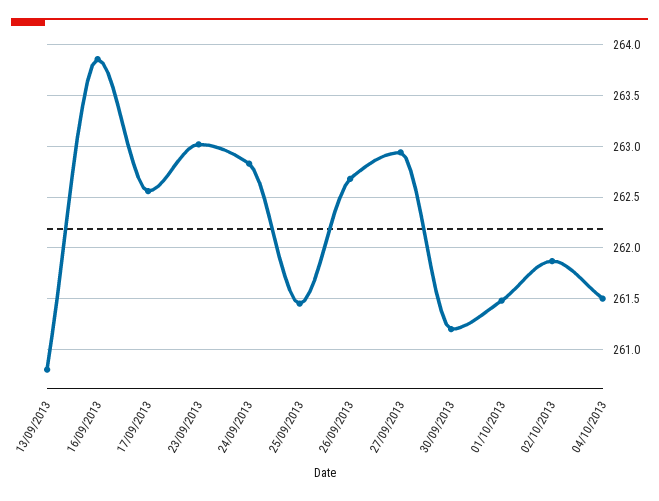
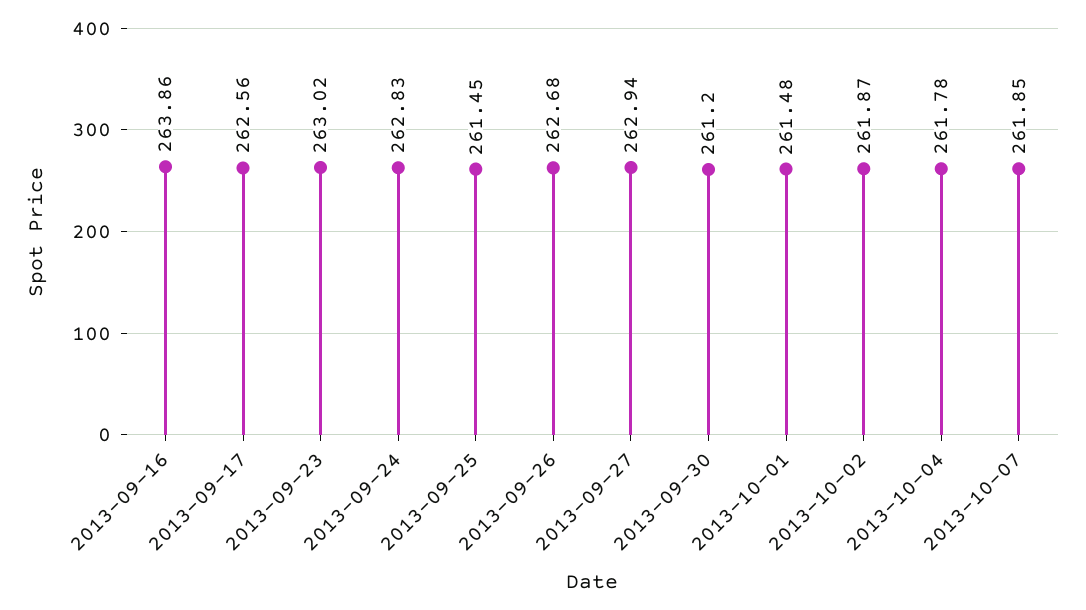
13/09/2013: 260.8 -> none
04/10/2013: 261.5 -> 261.78
2013-10-07: none -> 261.85

